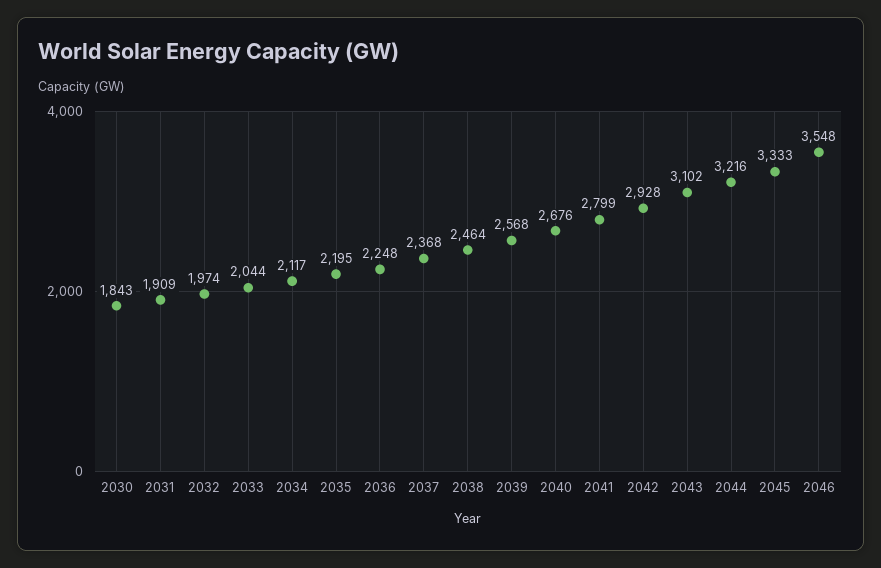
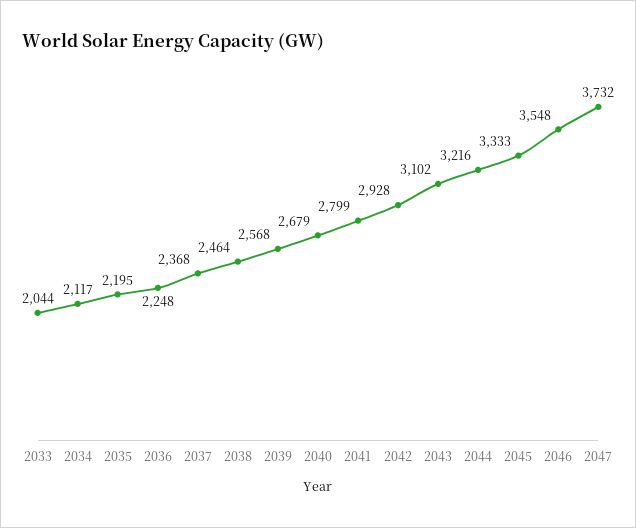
2030: 1843 -> none
2031: 1909 -> none
2032: 1974 -> none
2040: 2676 -> 2679
2047: none -> 3732

